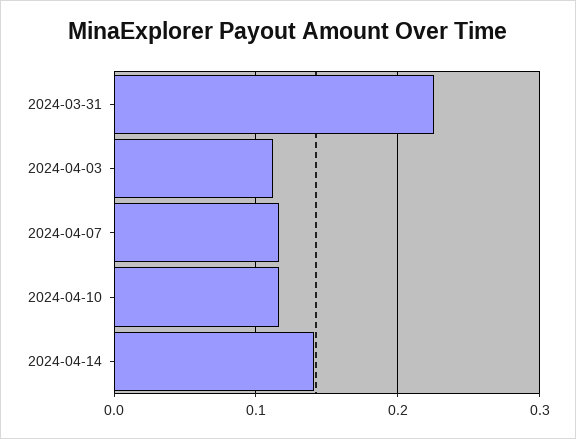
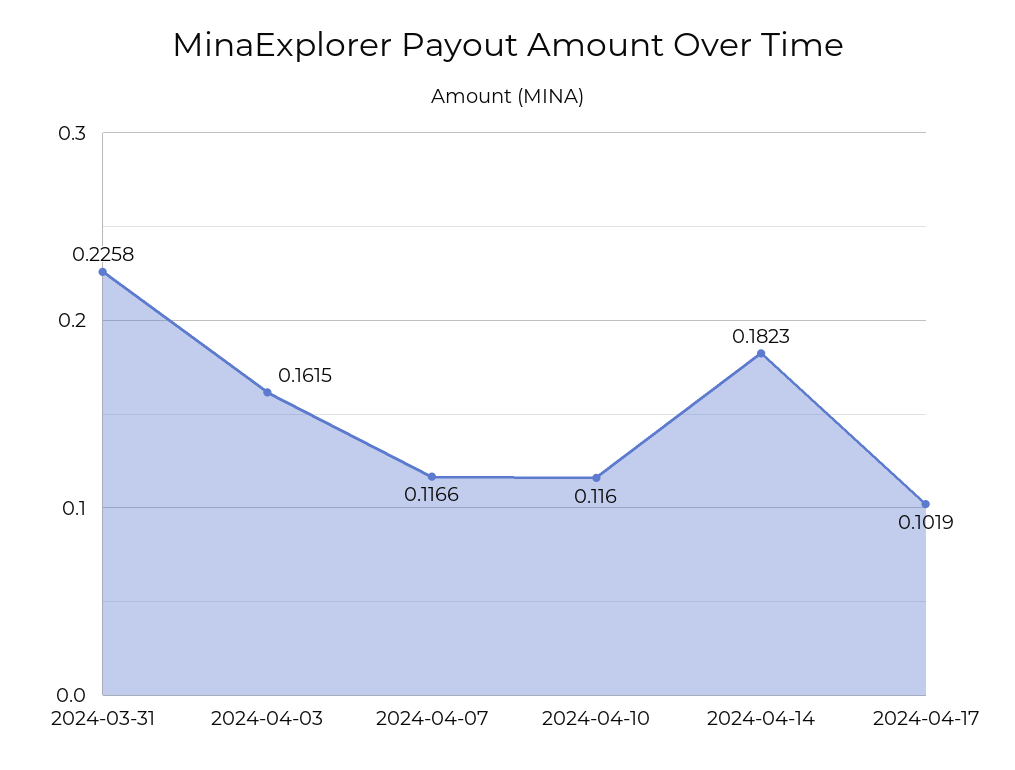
2024-04-03: 0.11 -> 0.1615
2024-04-14: 0.14 -> 0.1823
2024-04-17: none -> 0.1019

